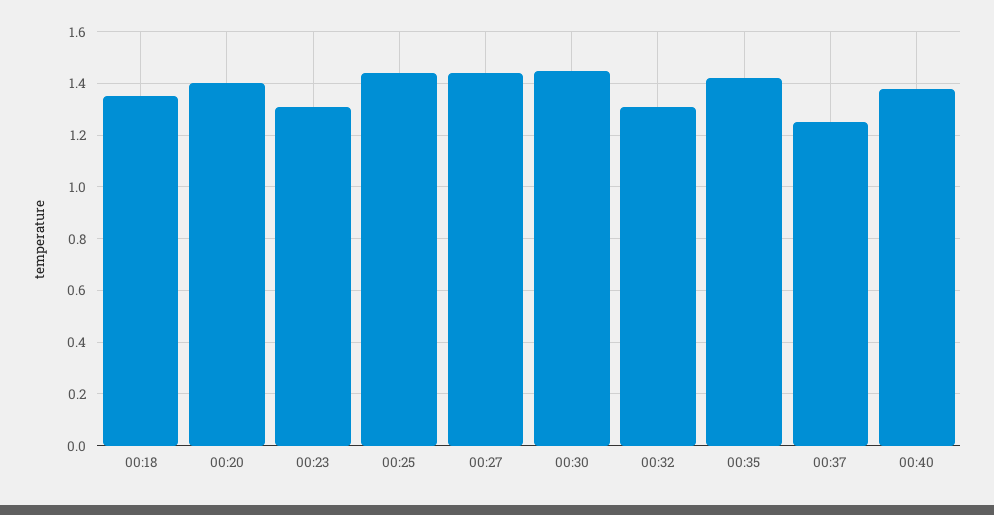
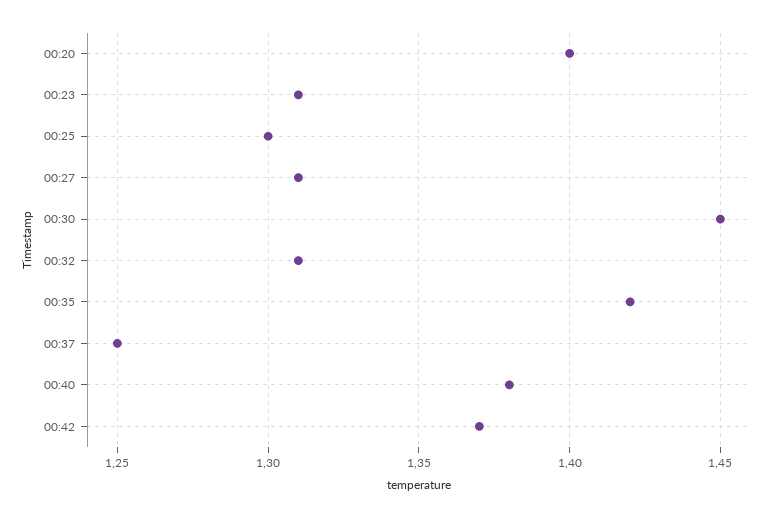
00:18: 1.35 -> none
00:25: 1.45 -> 1.3
00:27: 1.45 -> 1.31
00:42: none -> 1.37

